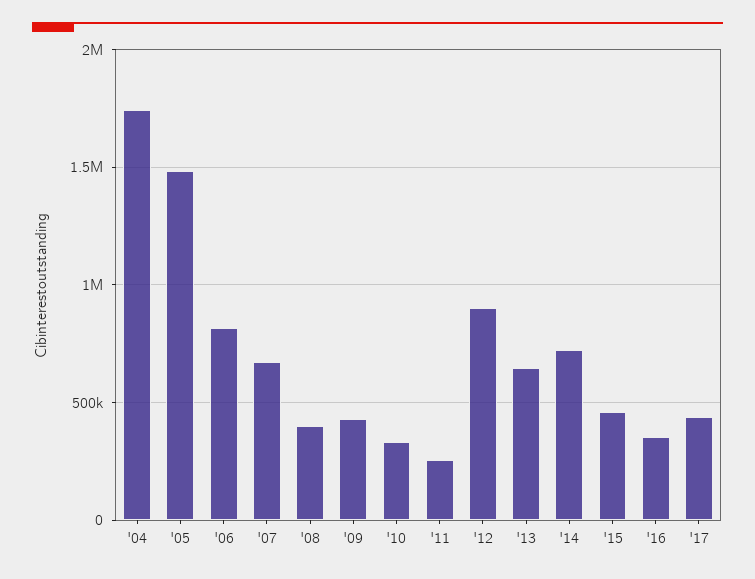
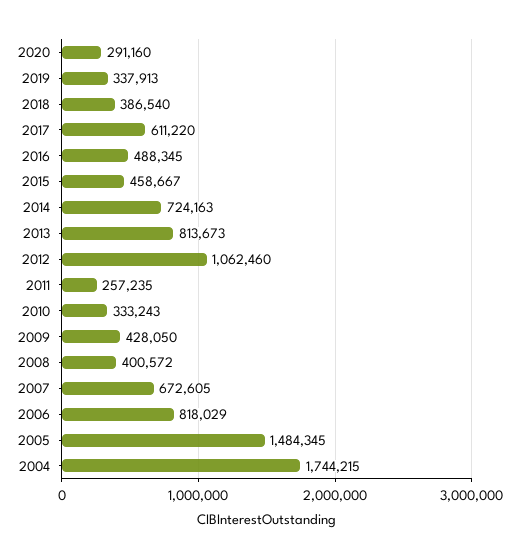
'12: 900000 -> 1062460
'13: 650000 -> 813673
'16: 350000 -> 488345
'17: 450000 -> 611220
2020: none -> 291160
2019: none -> 337913
2018: none -> 386540

